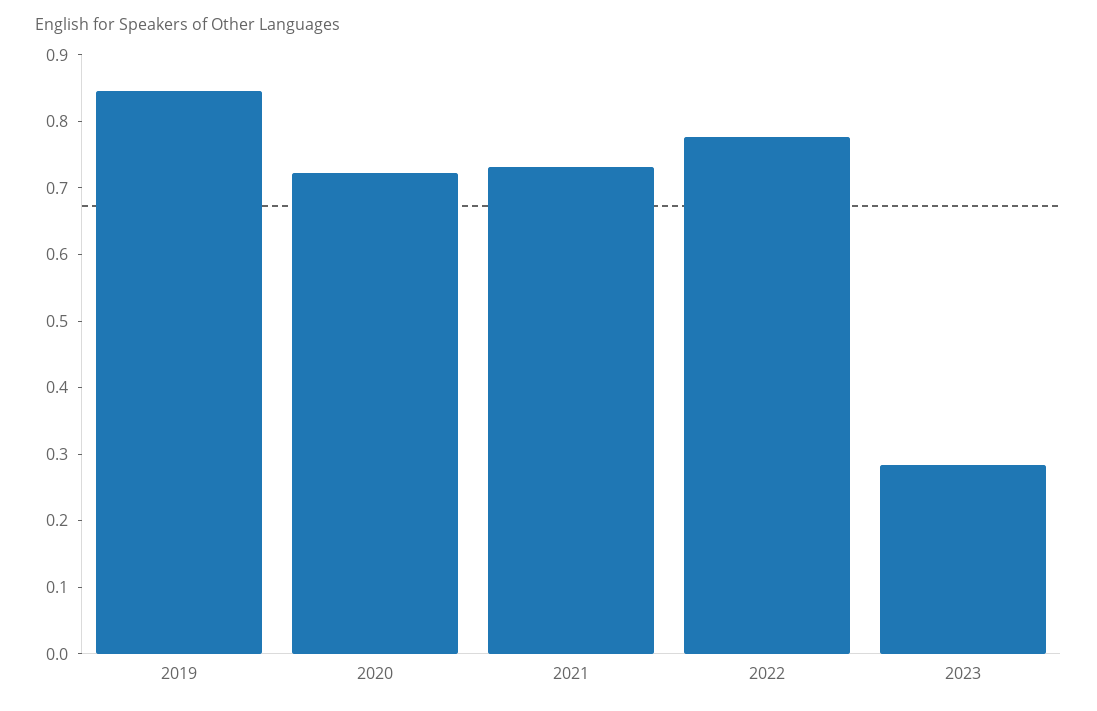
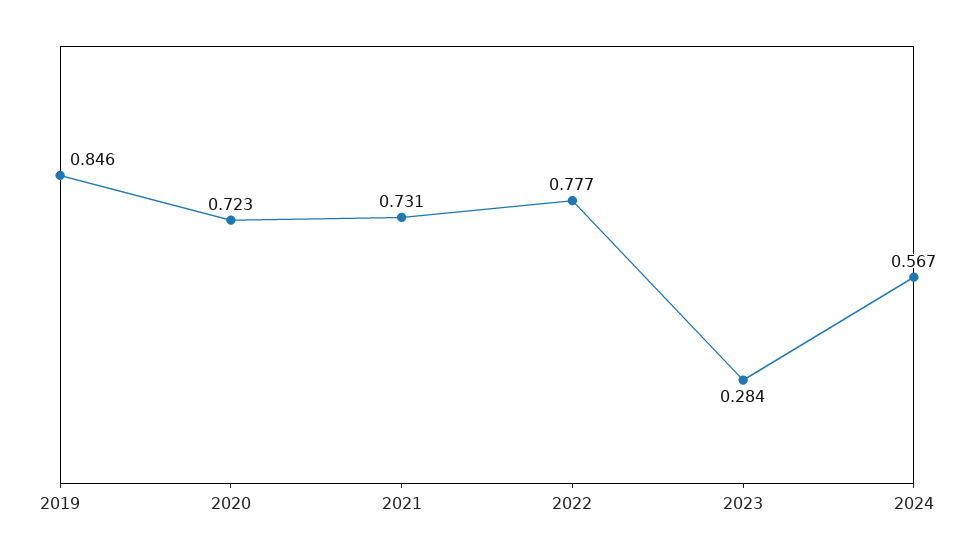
2024: none -> 0.567

